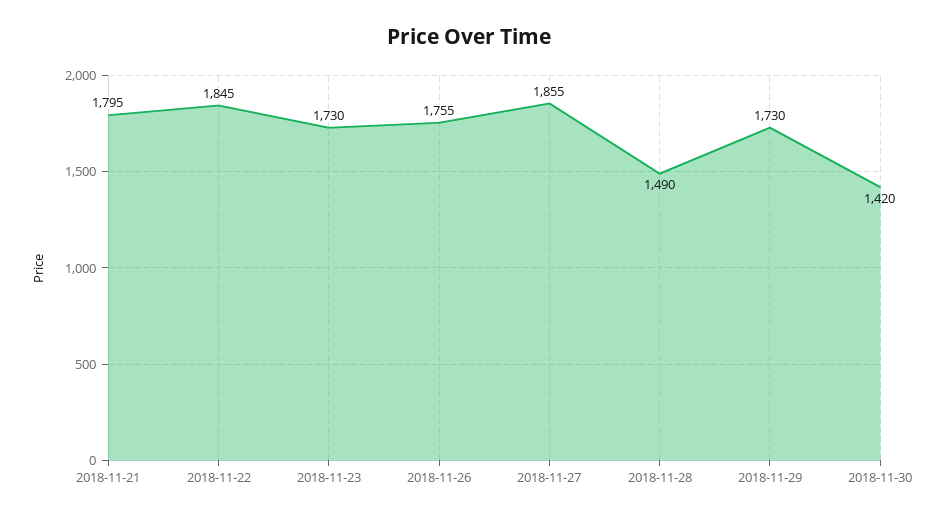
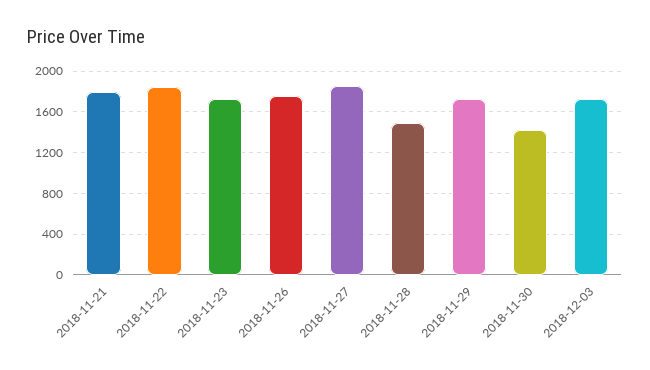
2018-12-03: none -> 1700

